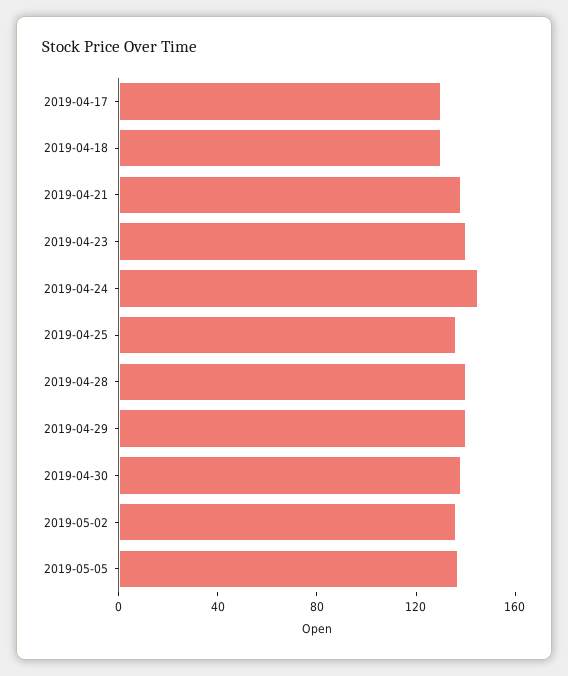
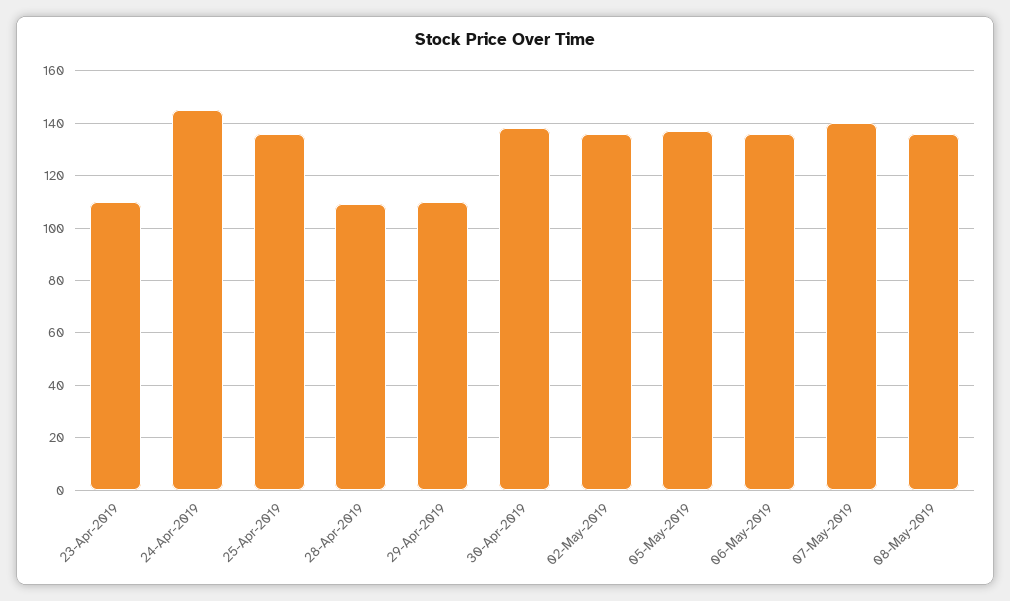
2019-04-17: 130 -> none
2019-04-18: 130 -> none
2019-04-21: 140 -> none
2019-04-23: 140 -> 110
2019-04-28: 140 -> 110
2019-04-29: 140 -> 110
06-May-2019: none -> 135
07-May-2019: none -> 140
08-May-2019: none -> 135

